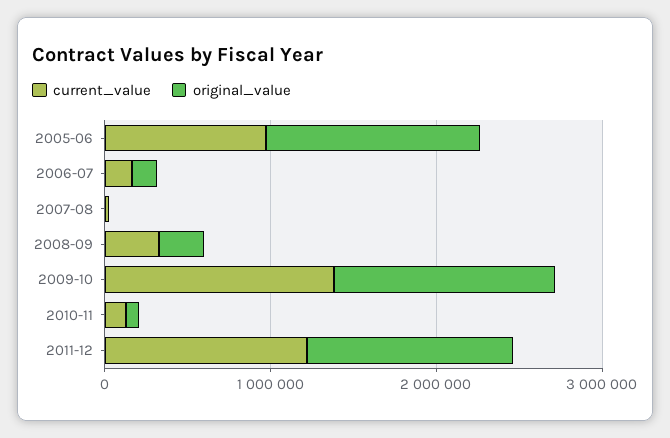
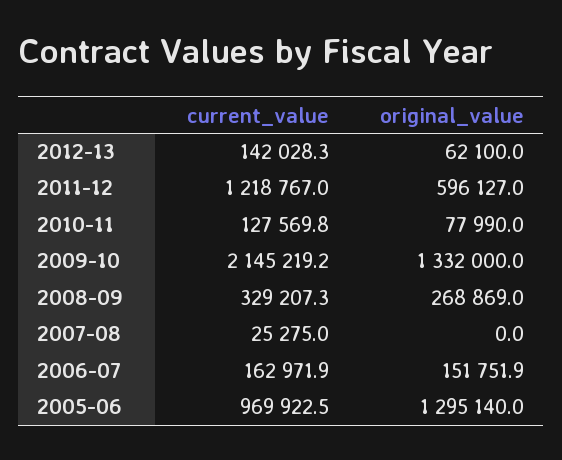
current_value, 2009-10: 1400000 -> 2145219.2
original_value, 2011-12: 1200000 -> 596127
current_value, 2012-13: none -> 142028.3
original_value, 2012-13: none -> 62100

